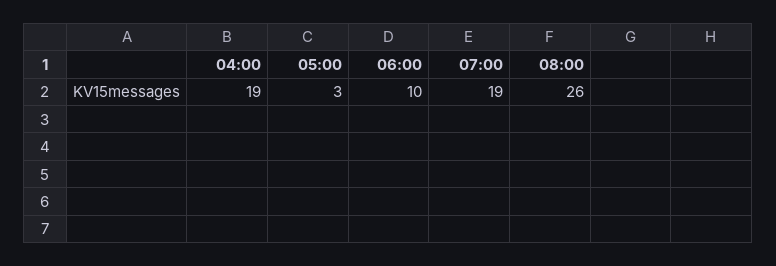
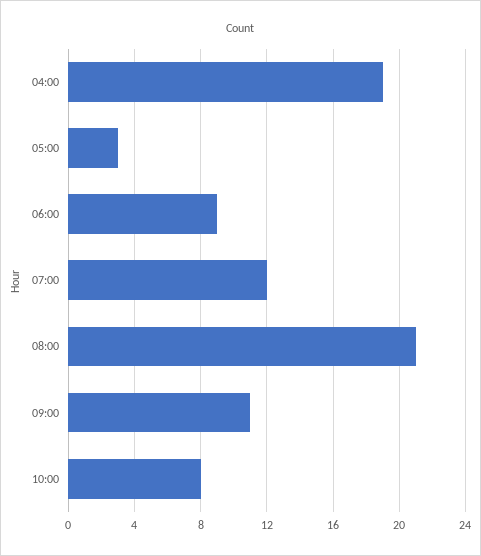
06:00: 10 -> 9
07:00: 19 -> 12
08:00: 26 -> 21
09:00: none -> 11
10:00: none -> 8

